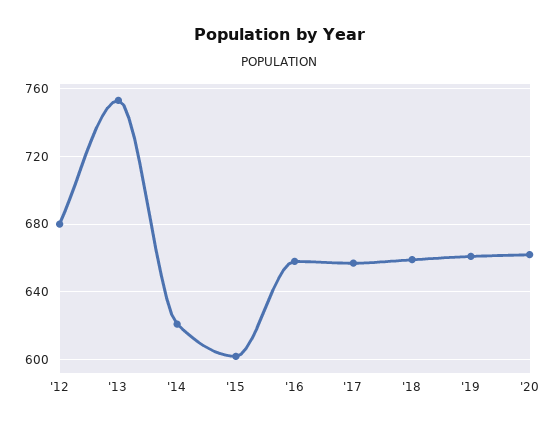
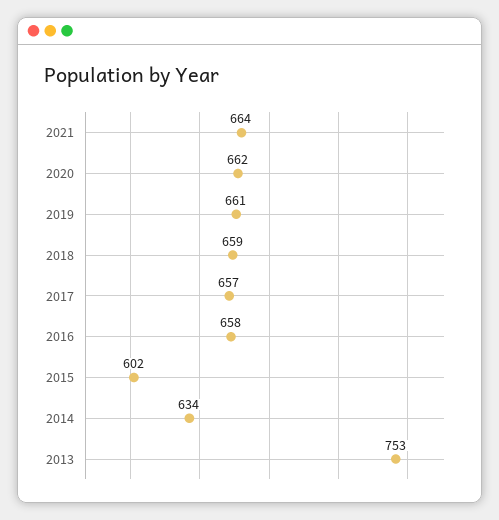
'12: 680 -> none
'14: 620 -> 634
2021: none -> 664

